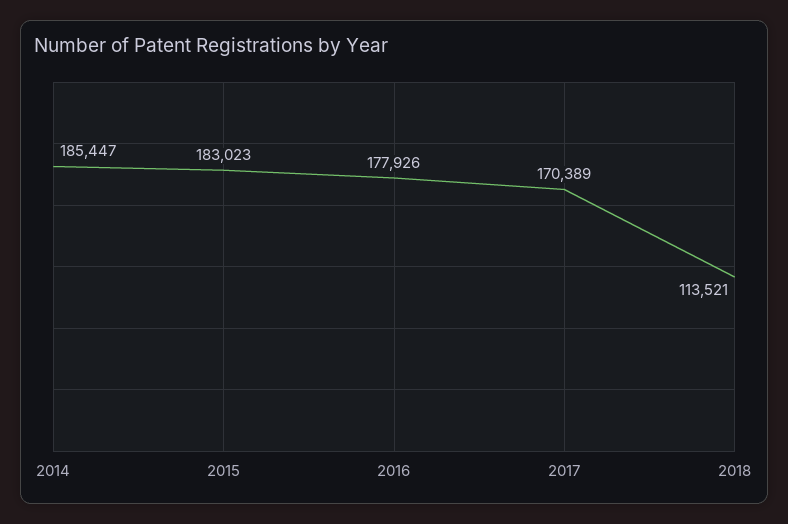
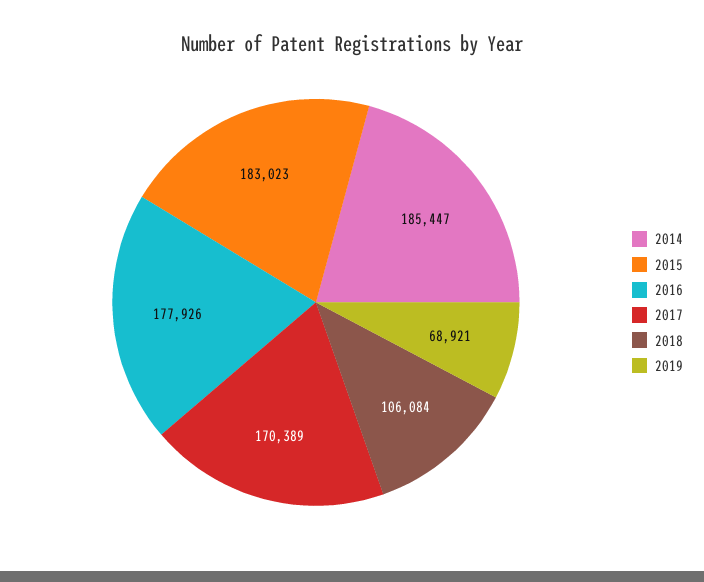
2018: 113521 -> 106084
2019: none -> 68921

